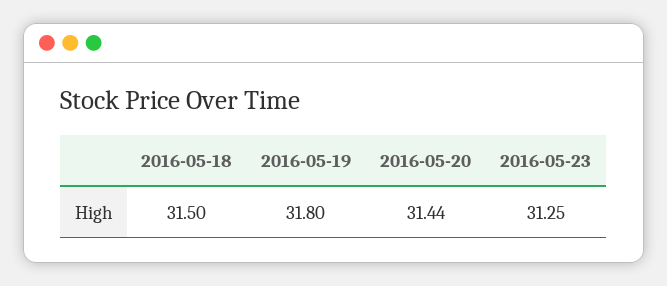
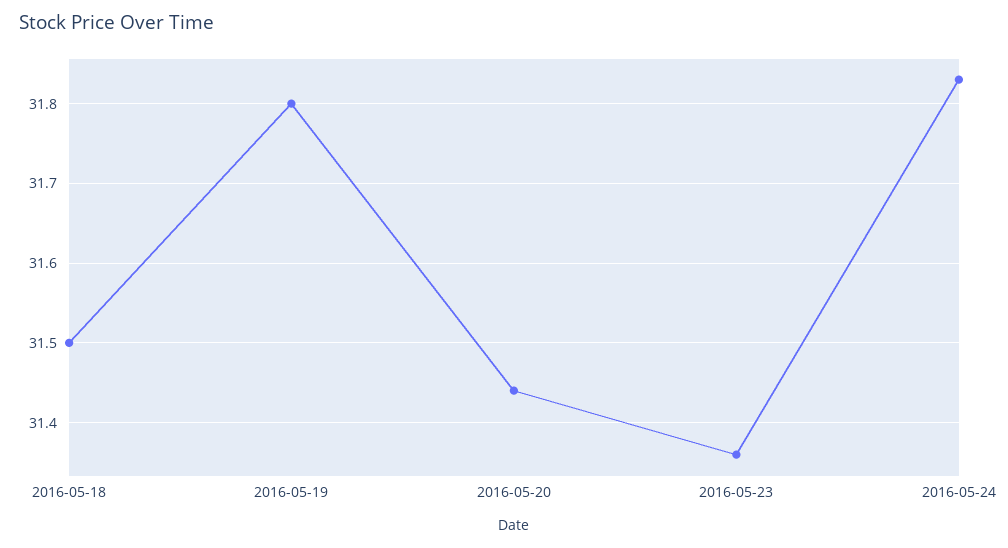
2016-05-23: 31.25 -> 31.36
2016-05-24: none -> 31.83

